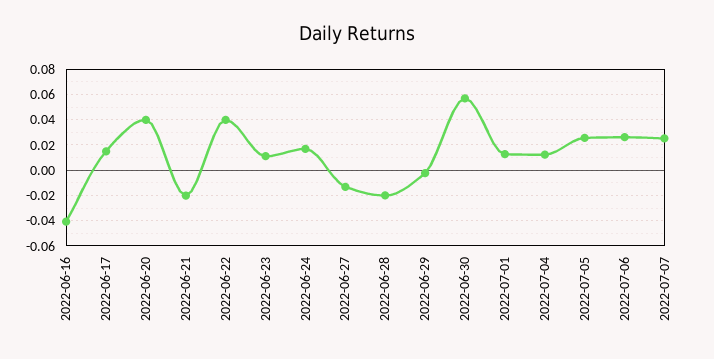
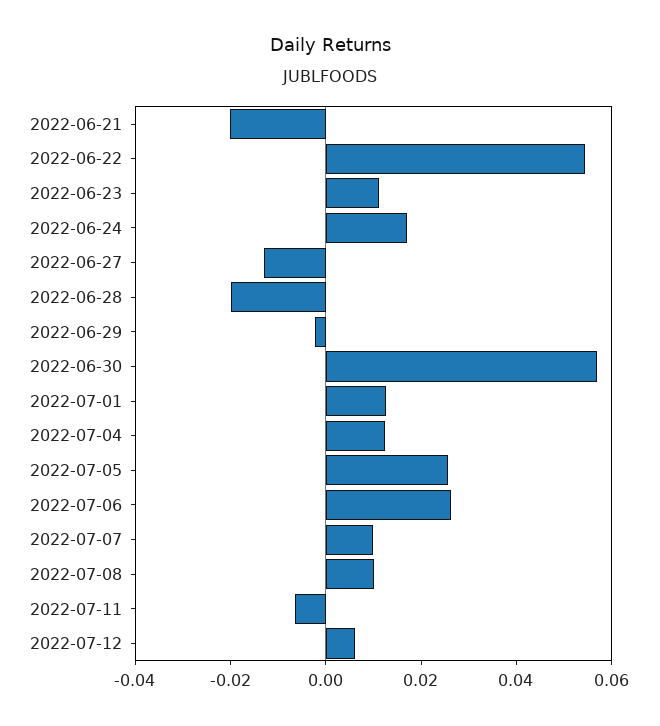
2022-06-16: -0.04 -> none
2022-06-17: 0.015 -> none
2022-06-20: 0.04 -> none
2022-06-22: 0.04 -> 0.055
2022-07-07: 0.025 -> 0.01
2022-07-08: none -> 0.01
2022-07-11: none -> -0.005
2022-07-12: none -> 0.005

